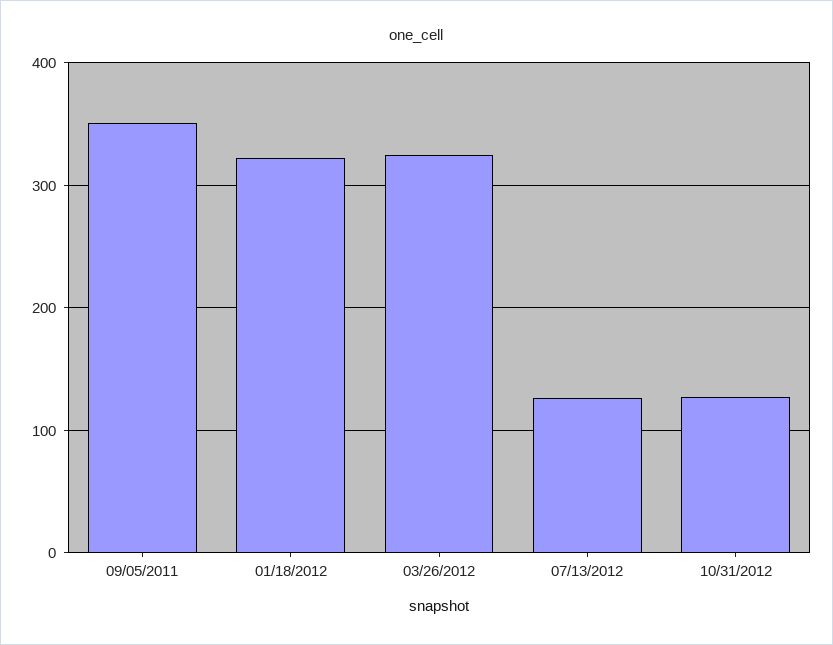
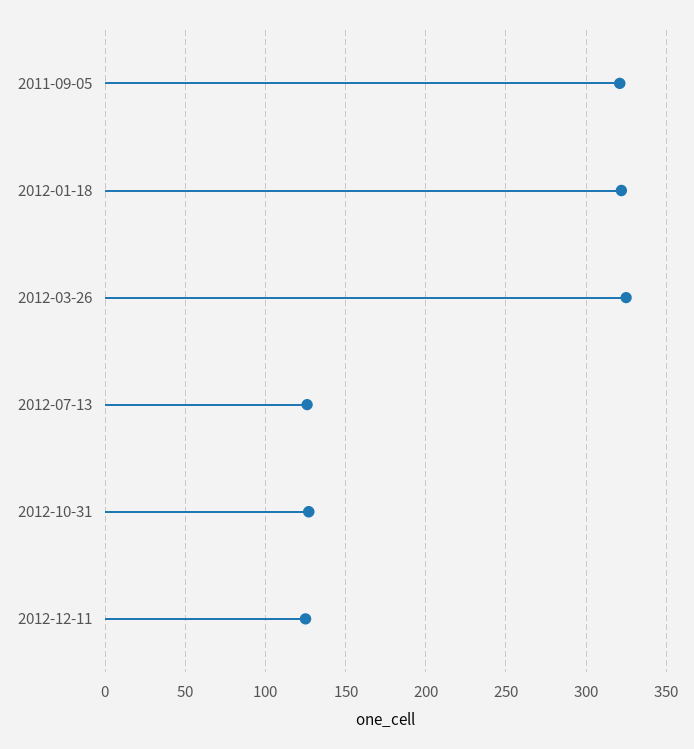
09/05/2011: 350 -> 320
2012-12-11: none -> 125

